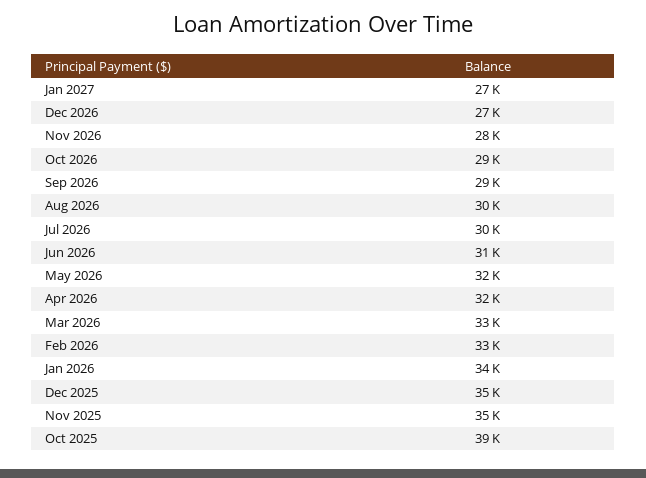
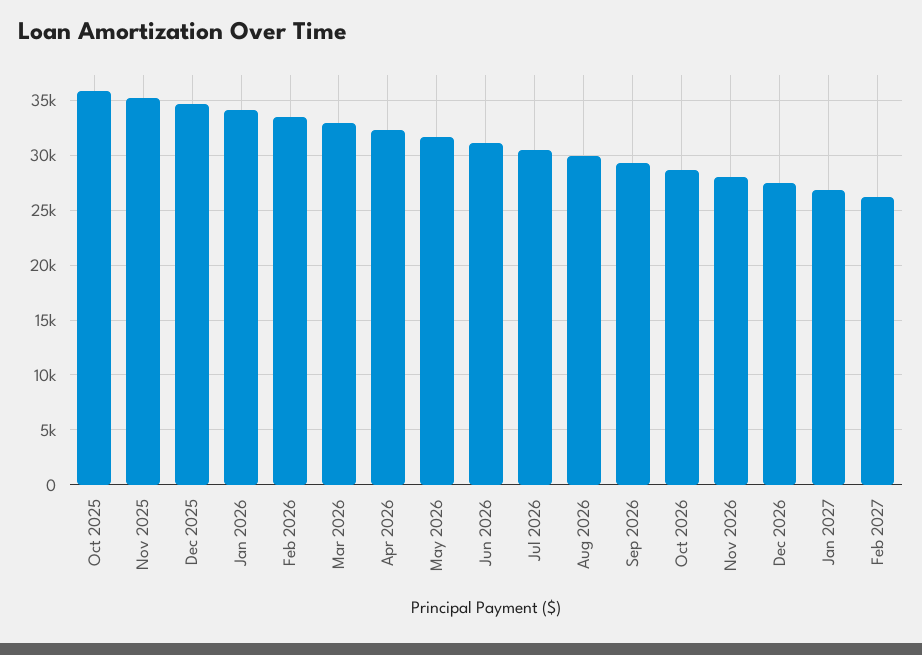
Oct 2025: 39000 -> 36000
Feb 2027: none -> 26000

